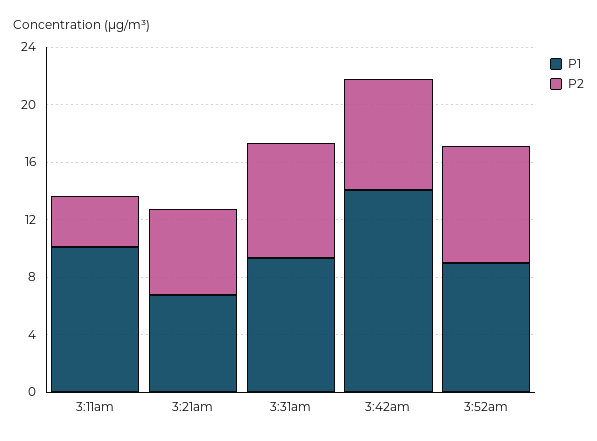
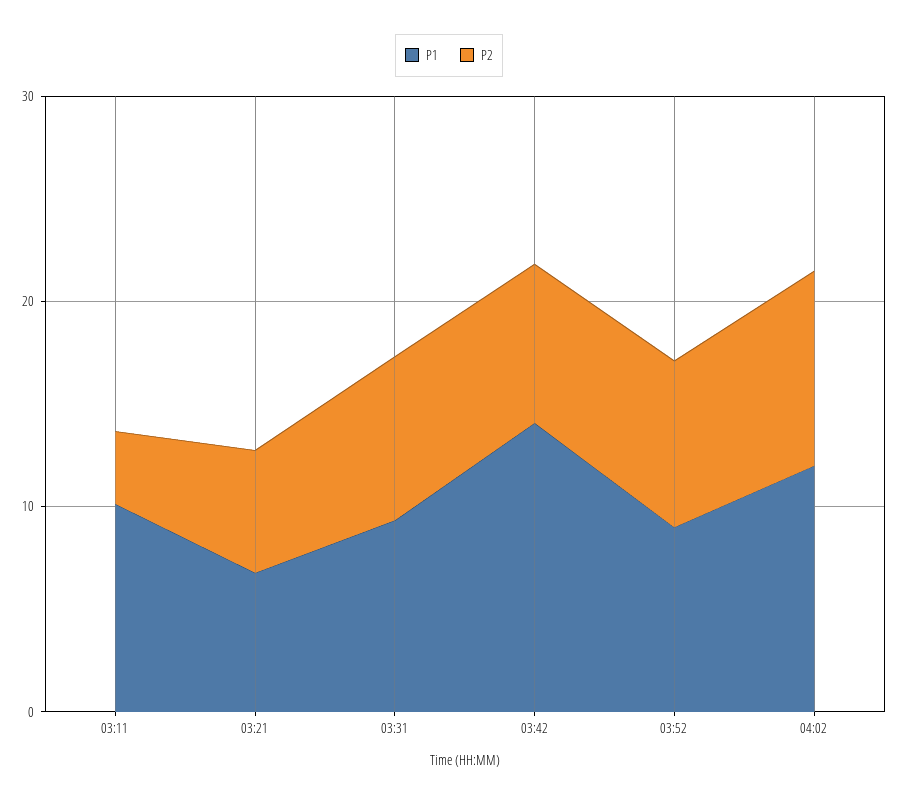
P1, 04:02: none -> 12
P2, 04:02: none -> 10

